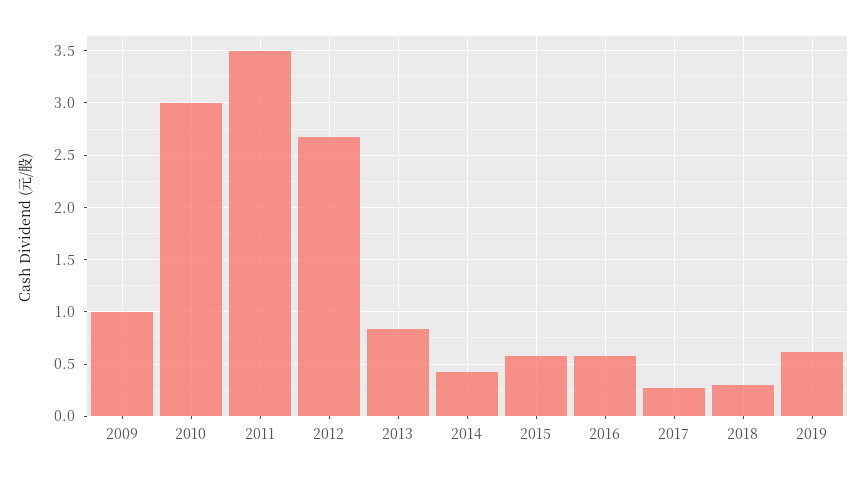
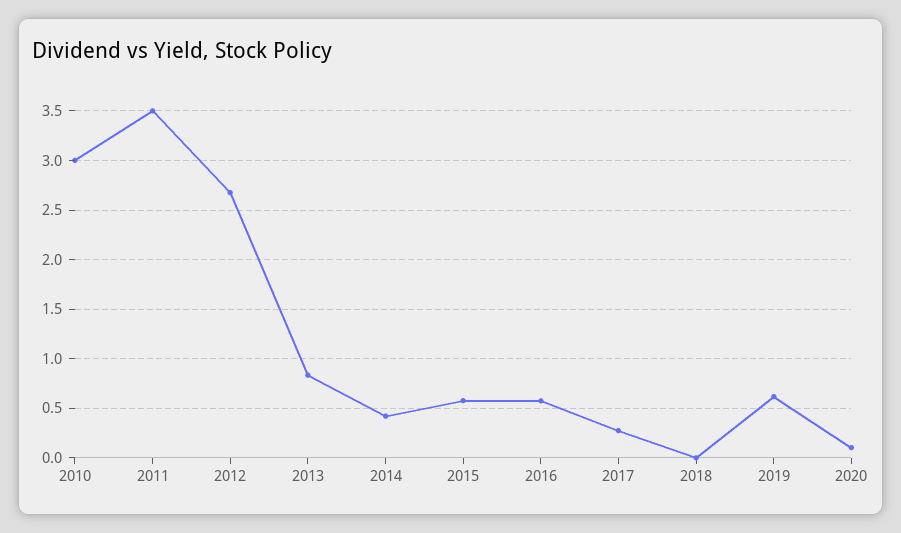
2009: 1 -> none
2018: 0.3 -> 0
2020: none -> 0.1

